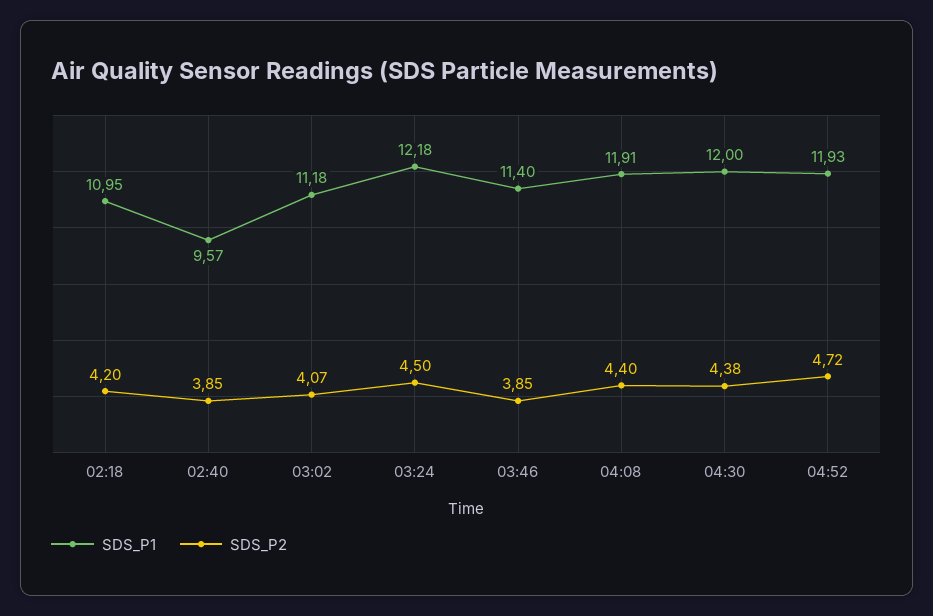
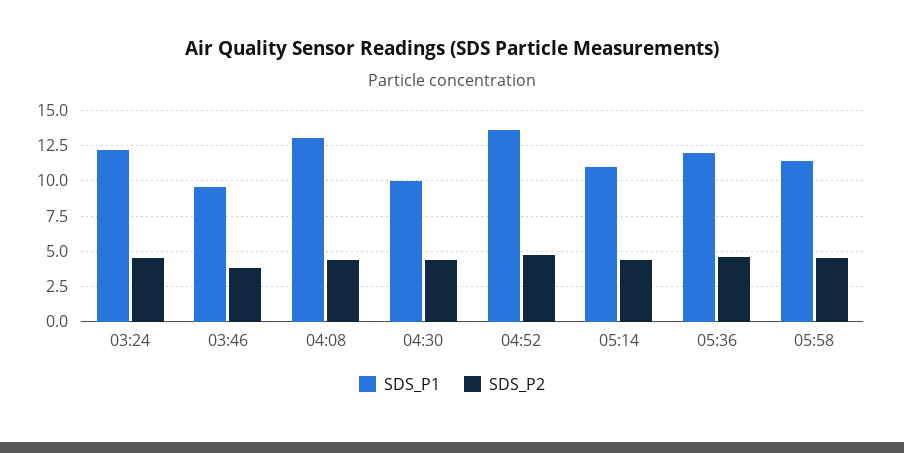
SDS_P1, 02:18: 10.95 -> none
SDS_P2, 02:18: 4.2 -> none
SDS_P1, 02:40: 9.57 -> none
SDS_P2, 02:40: 3.85 -> none
SDS_P1, 03:02: 11.18 -> none
SDS_P2, 03:02: 4.07 -> none
SDS_P1, 03:46: 11.4 -> 9.5
SDS_P1, 04:08: 11.91 -> 13
SDS_P1, 04:30: 12 -> 10
SDS_P1, 04:52: 11.93 -> 13.5
SDS_P1, 05:14: none -> 11
SDS_P2, 05:14: none -> 4.5
SDS_P1, 05:36: none -> 12
SDS_P2, 05:36: none -> 4.5
SDS_P1, 05:58: none -> 11.5
SDS_P2, 05:58: none -> 4.5

